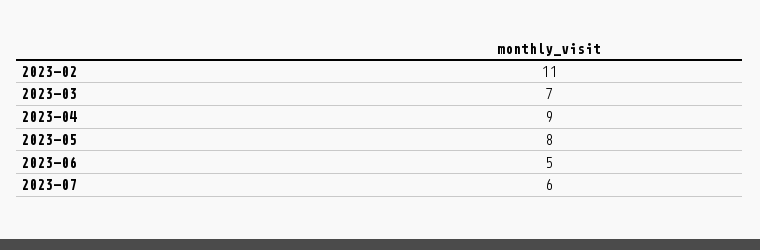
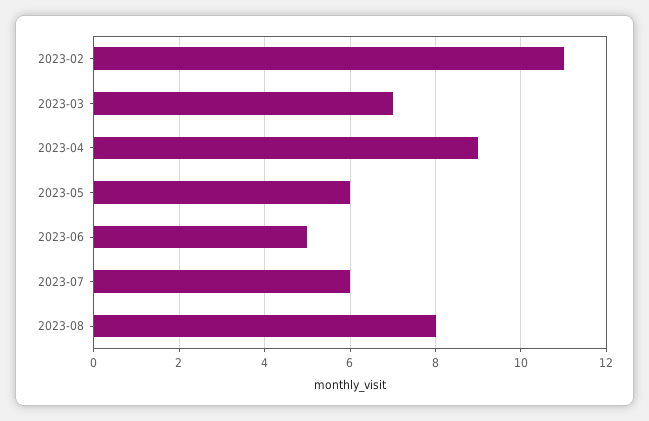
2023-05: 8 -> 6
2023-08: none -> 8

